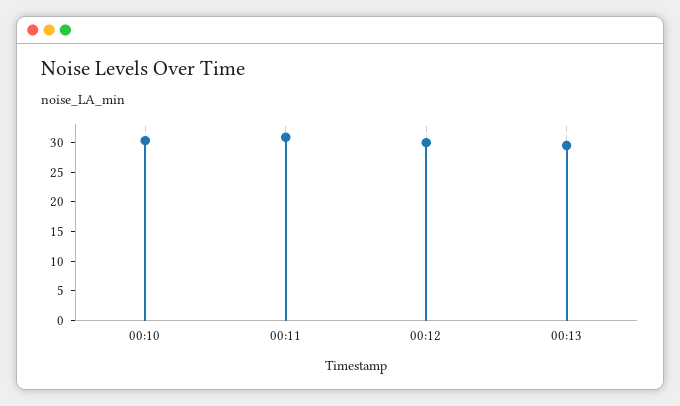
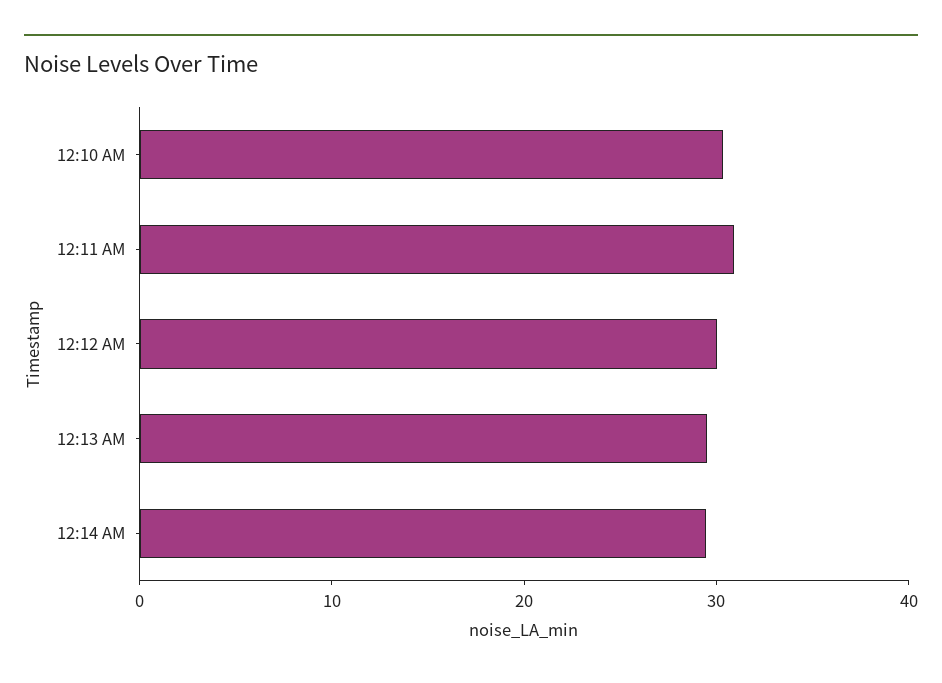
12:14 AM: none -> 30

